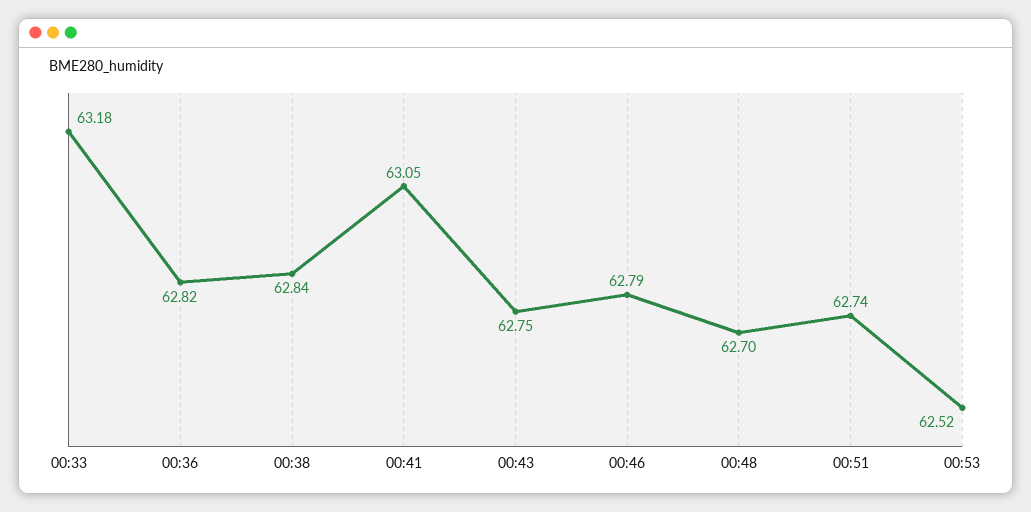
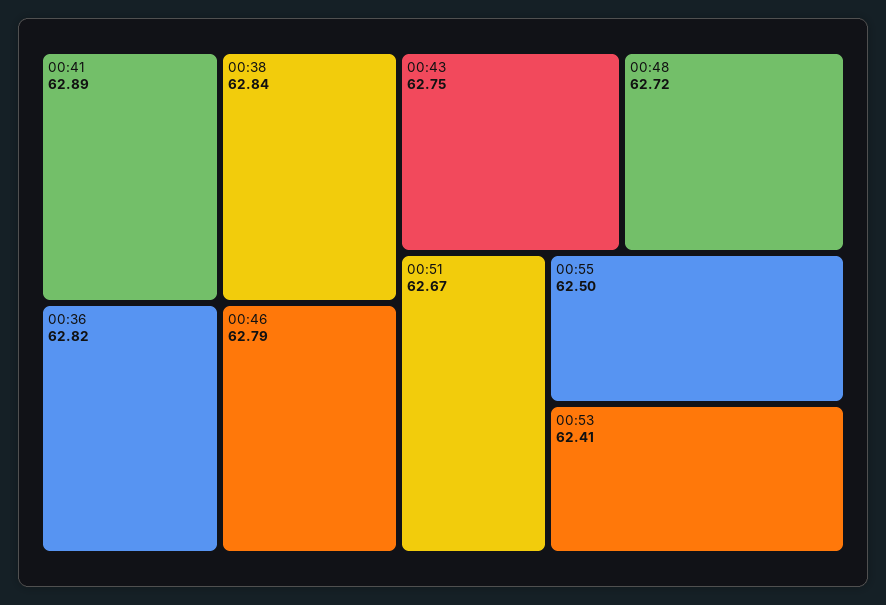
00:33: 63.18 -> none
00:41: 63.05 -> 62.89
00:48: 62.7 -> 62.72
00:51: 62.74 -> 62.67
00:53: 62.52 -> 62.41
00:55: none -> 62.5

